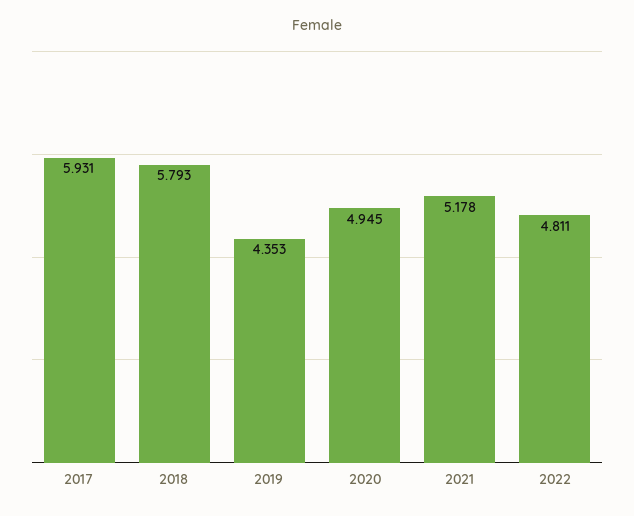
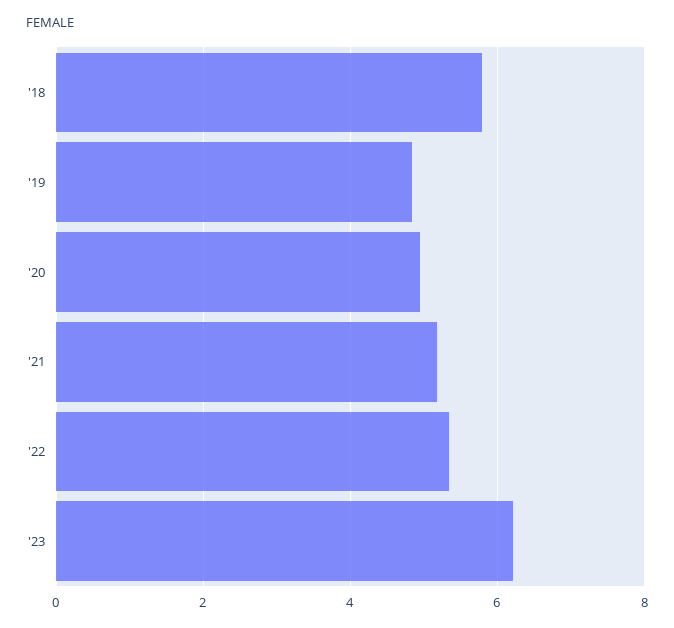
2017: 5.931 -> none
2019: 4.353 -> 4.8
2022: 4.811 -> 5.4
'23: none -> 6.2

